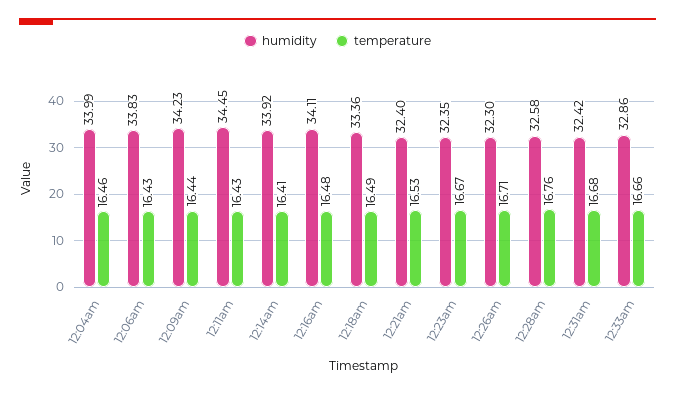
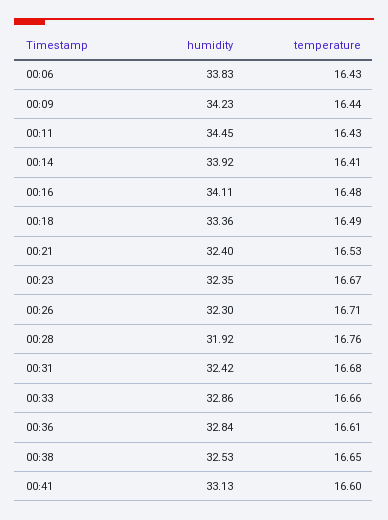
humidity, 12:04am: 33.99 -> none
temperature, 12:04am: 16.46 -> none
humidity, 12:28am: 32.58 -> 31.92
humidity, 00:36: none -> 32.84
temperature, 00:36: none -> 16.61
humidity, 00:38: none -> 32.53
temperature, 00:38: none -> 16.65
humidity, 00:41: none -> 33.13
temperature, 00:41: none -> 16.6

